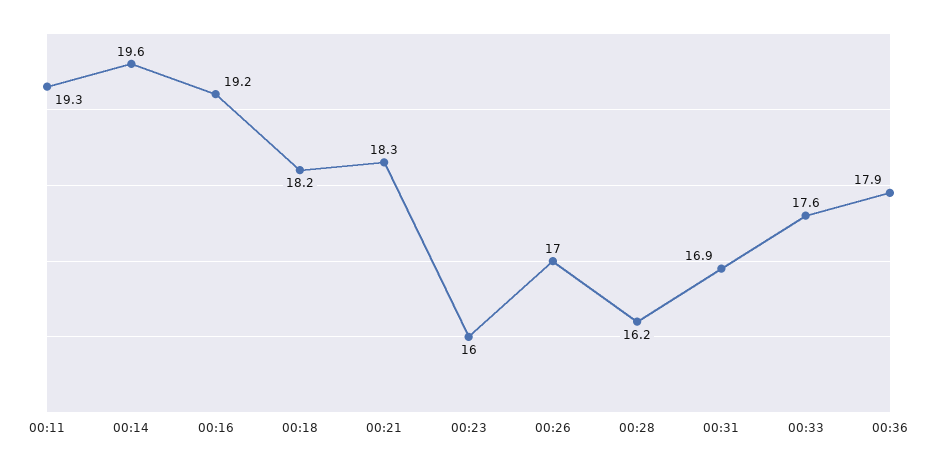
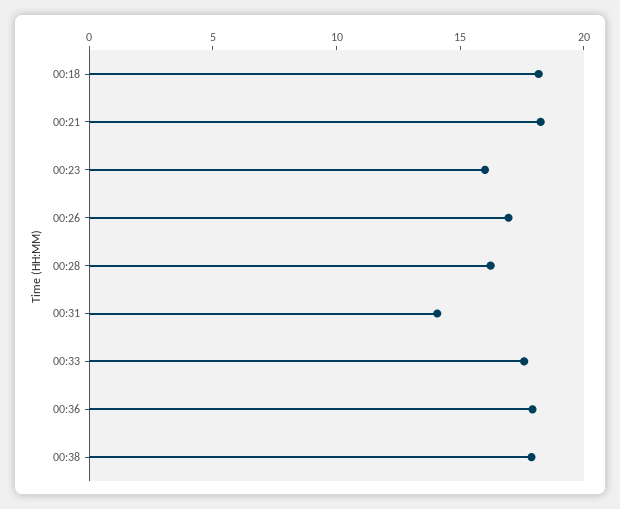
00:11: 19.3 -> none
00:14: 19.6 -> none
00:16: 19.2 -> none
00:31: 16.9 -> 14
00:38: none -> 18

